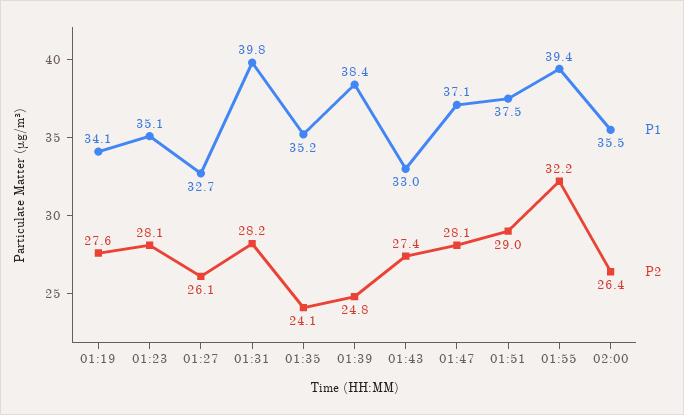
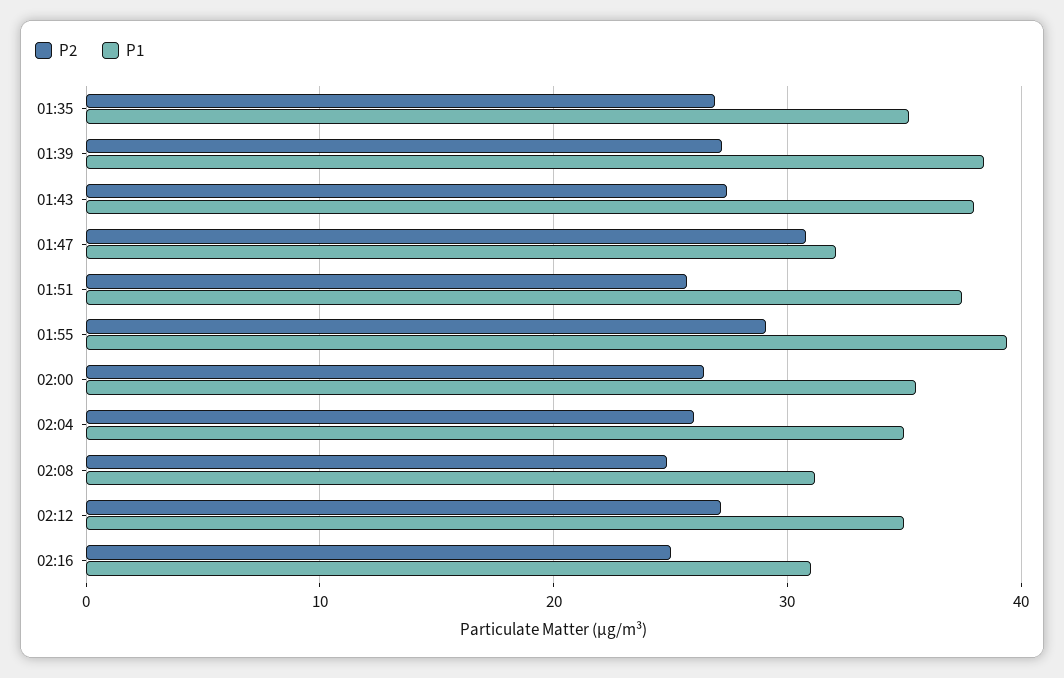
P1, 01:19: 34.1 -> none
P2, 01:19: 27.6 -> none
P1, 01:23: 35.1 -> none
P2, 01:23: 28.1 -> none
P1, 01:27: 32.7 -> none
P2, 01:27: 26.1 -> none
P1, 01:31: 39.8 -> none
P2, 01:31: 28.2 -> none
P2, 01:35: 24.1 -> 27
P2, 01:39: 24.8 -> 27
P1, 01:43: 33 -> 38
P1, 01:47: 37.1 -> 32
P2, 01:47: 28.1 -> 31
P2, 01:51: 29 -> 26
P2, 01:55: 32.2 -> 29
P2, 02:04: none -> 26
P1, 02:04: none -> 35
P2, 02:08: none -> 25
P1, 02:08: none -> 31
P2, 02:12: none -> 27
P1, 02:12: none -> 35
P2, 02:16: none -> 25
P1, 02:16: none -> 31

